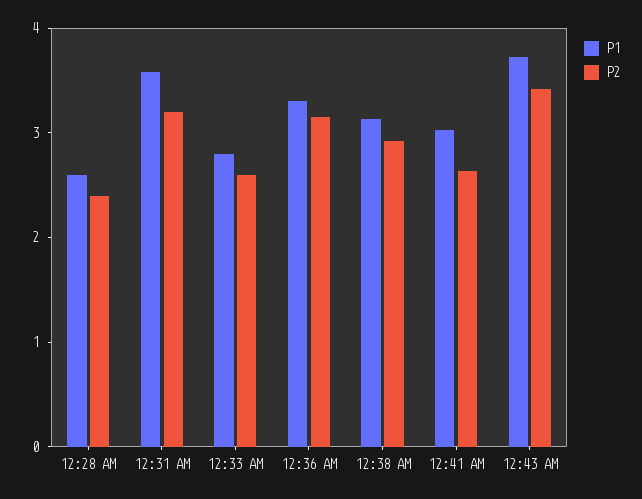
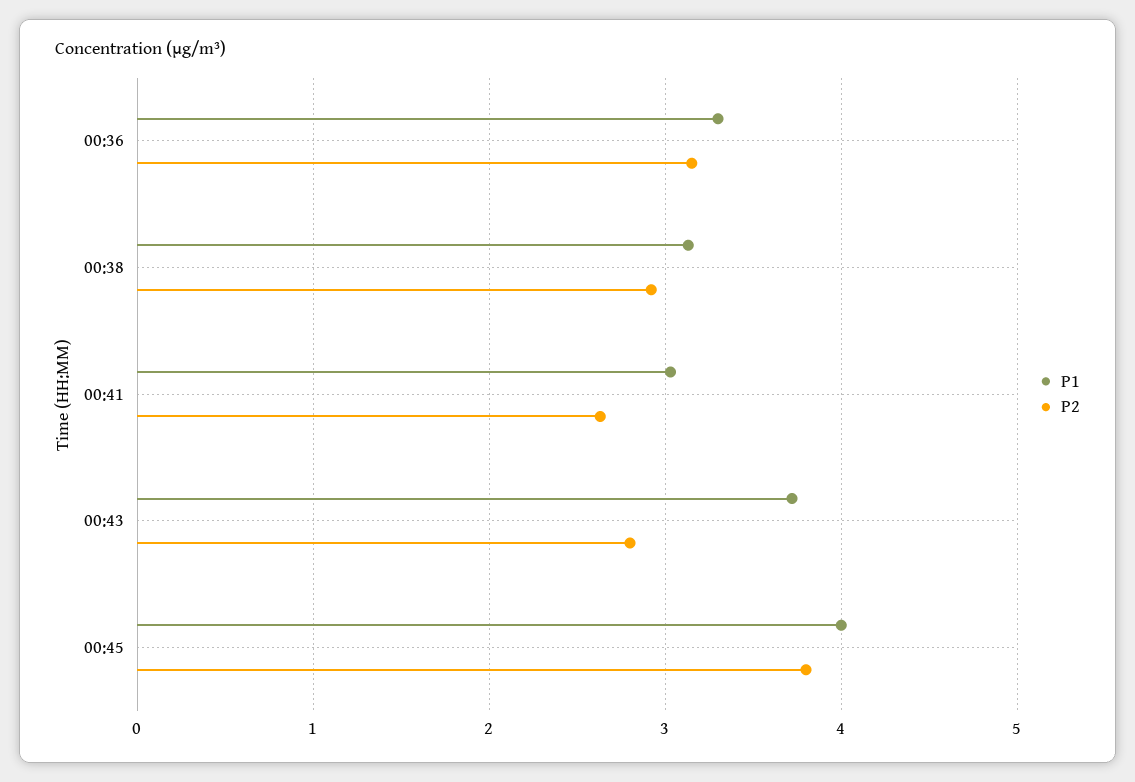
P1, 12:28 AM: 2.6 -> none
P2, 12:28 AM: 2.4 -> none
P1, 12:31 AM: 3.6 -> none
P2, 12:31 AM: 3.2 -> none
P1, 12:33 AM: 2.8 -> none
P2, 12:33 AM: 2.6 -> none
P2, 12:43 AM: 3.4 -> 2.8
P1, 00:45: none -> 4
P2, 00:45: none -> 3.8

